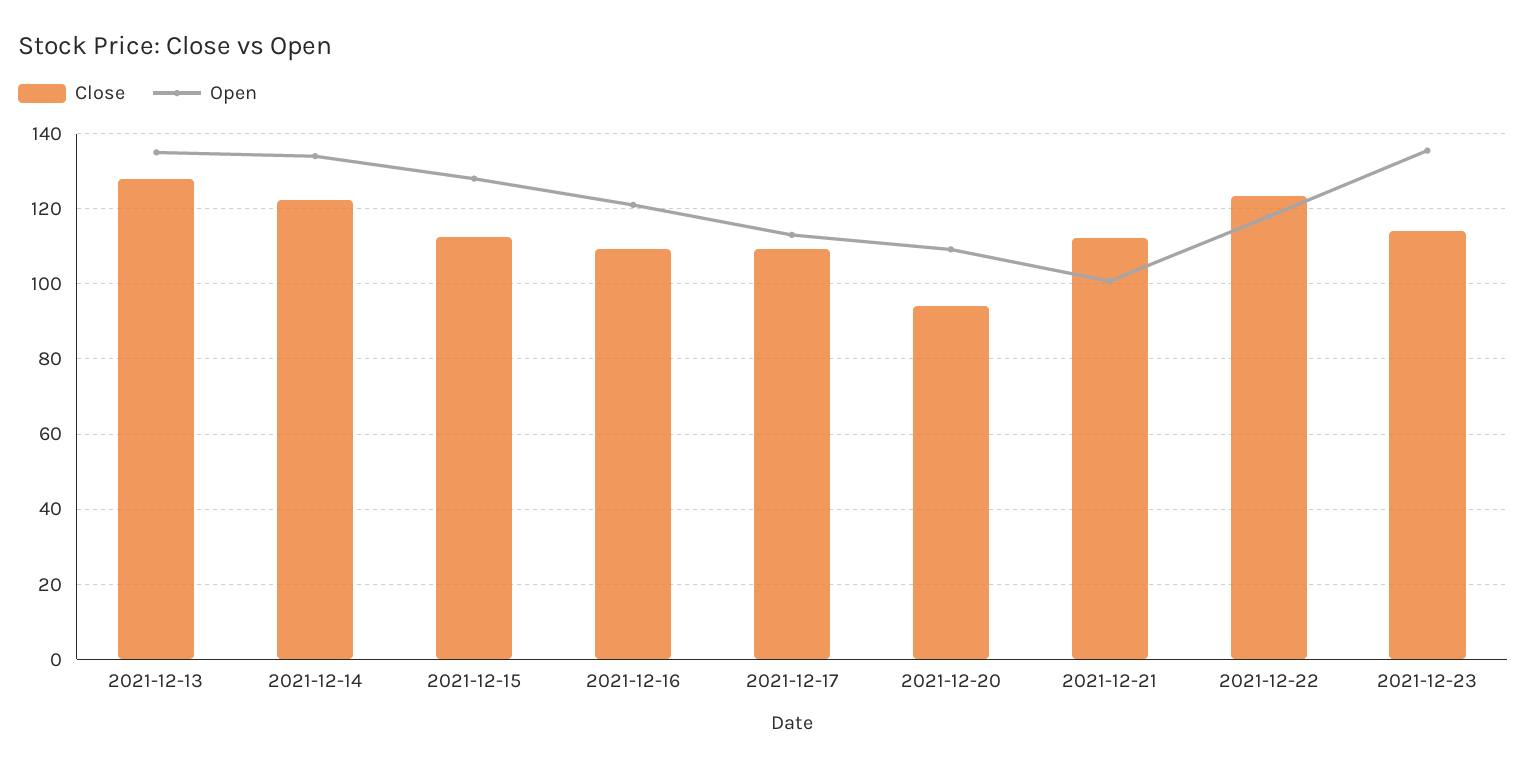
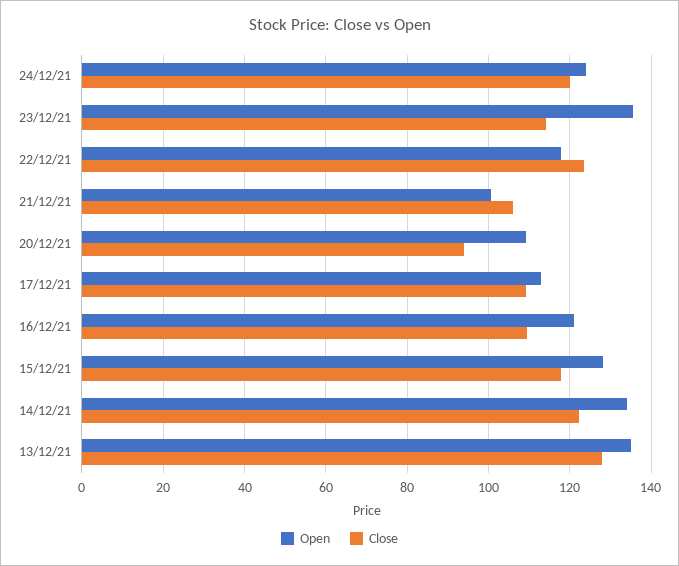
Close, 2021-12-15: 112 -> 118
Close, 2021-12-21: 112 -> 106
Open, 24/12/21: none -> 124
Close, 24/12/21: none -> 120

